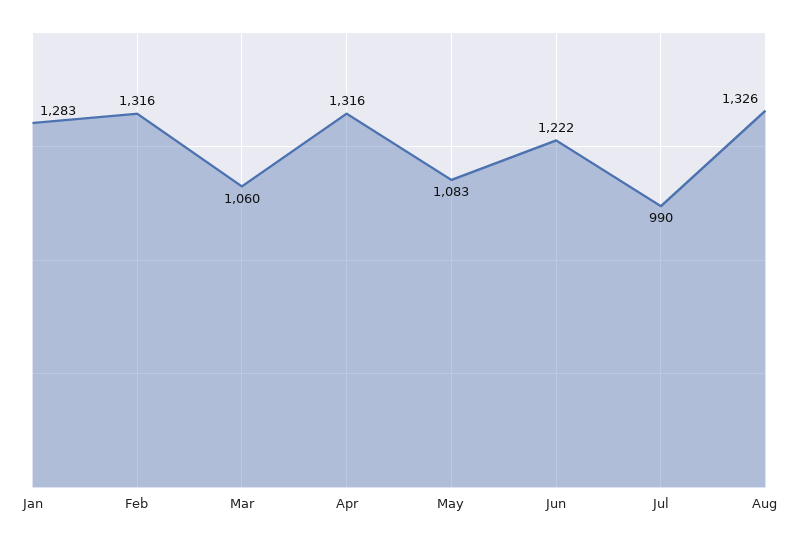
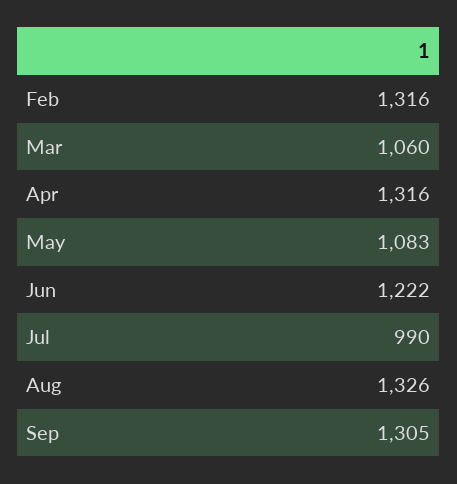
Jan: 1283 -> none
Sep: none -> 1305

